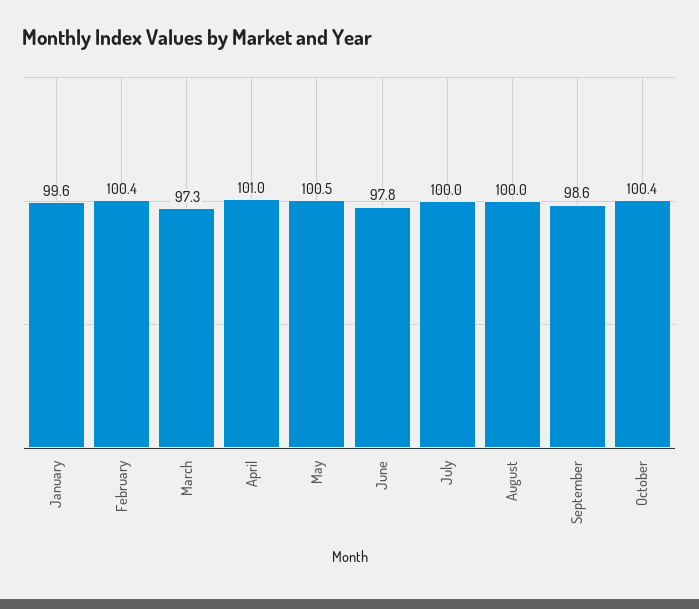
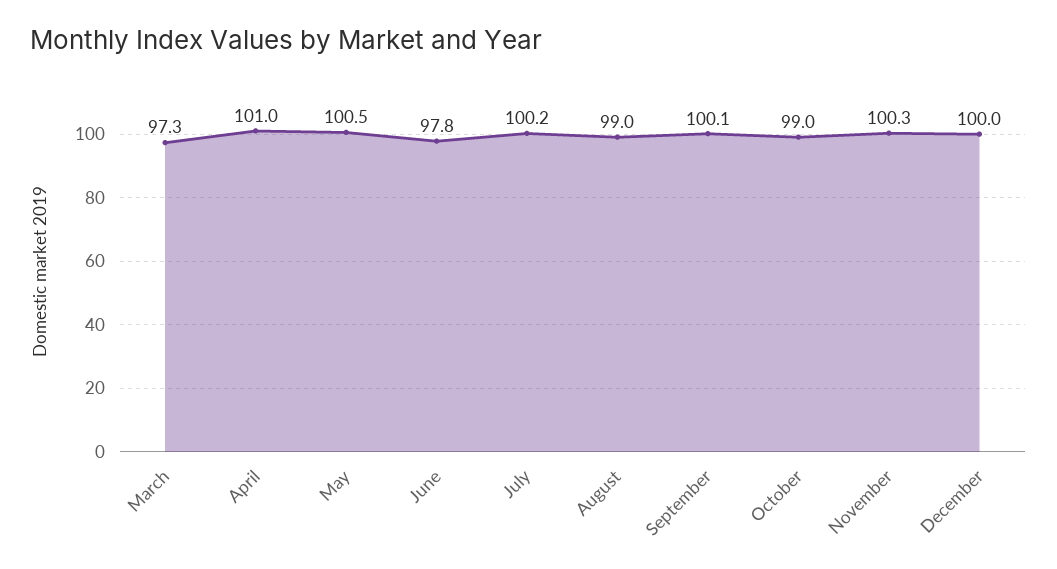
January: 99.6 -> none
February: 100.4 -> none
July: 100 -> 100.2
August: 100 -> 99
September: 98.6 -> 100.1
October: 100.4 -> 99
November: none -> 100.3
December: none -> 100

